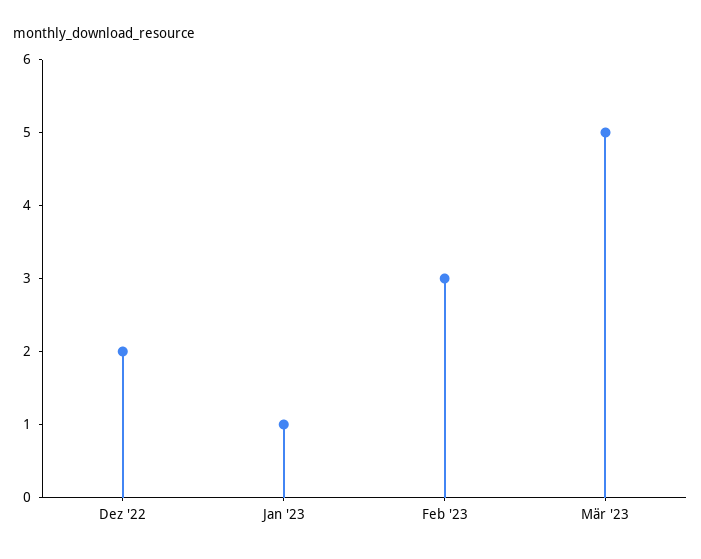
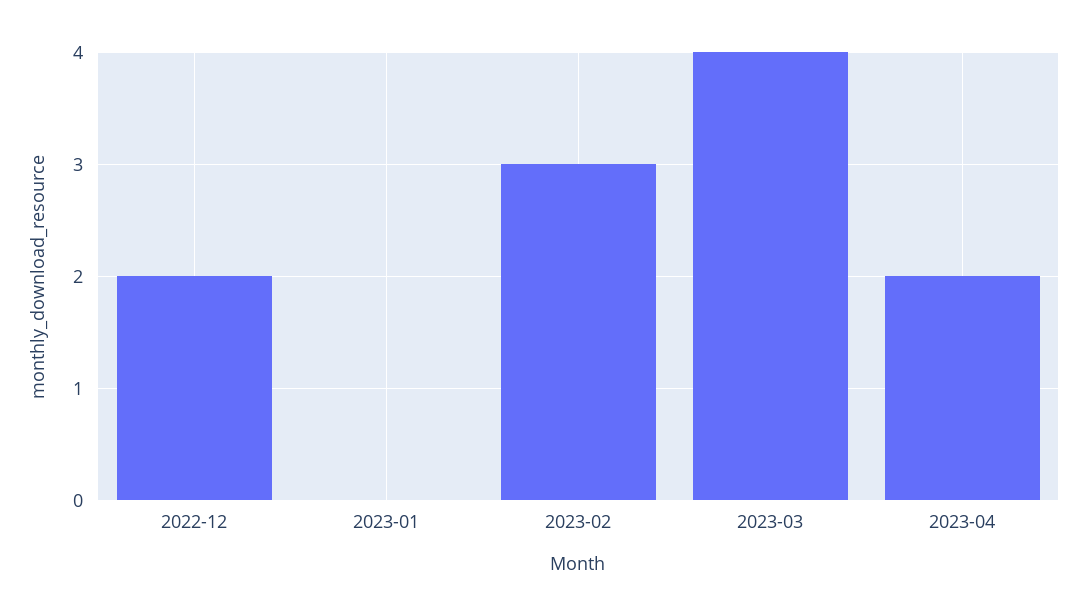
Jan '23: 1 -> 0
Mär '23: 5 -> 4
2023-04: none -> 2

